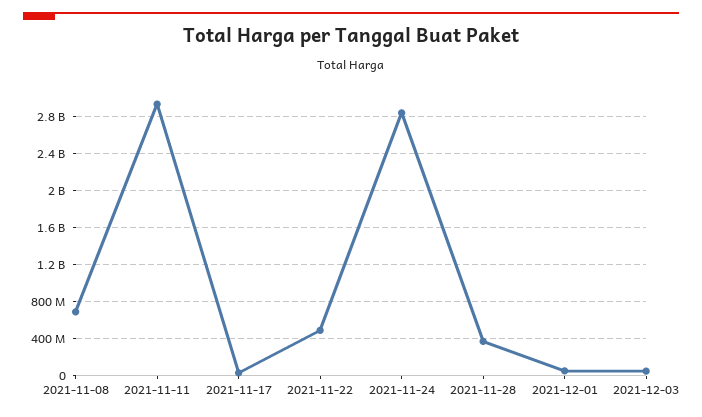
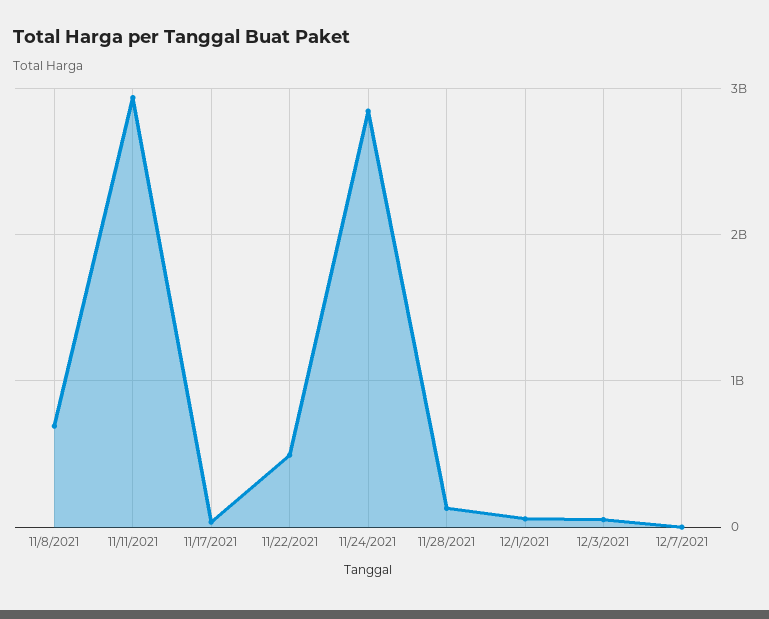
2021-11-28: 400000000 -> 100000000
12/7/2021: none -> 0

